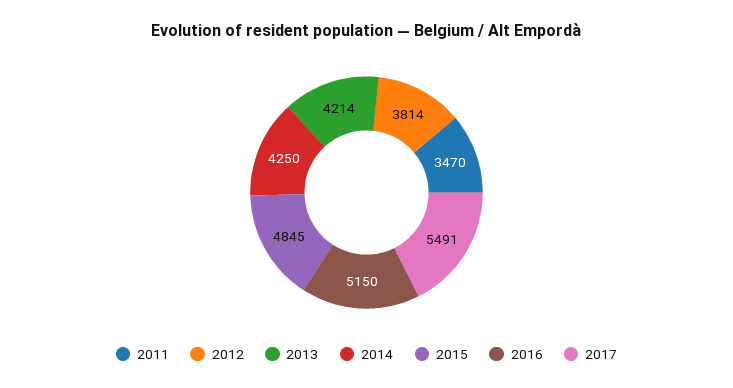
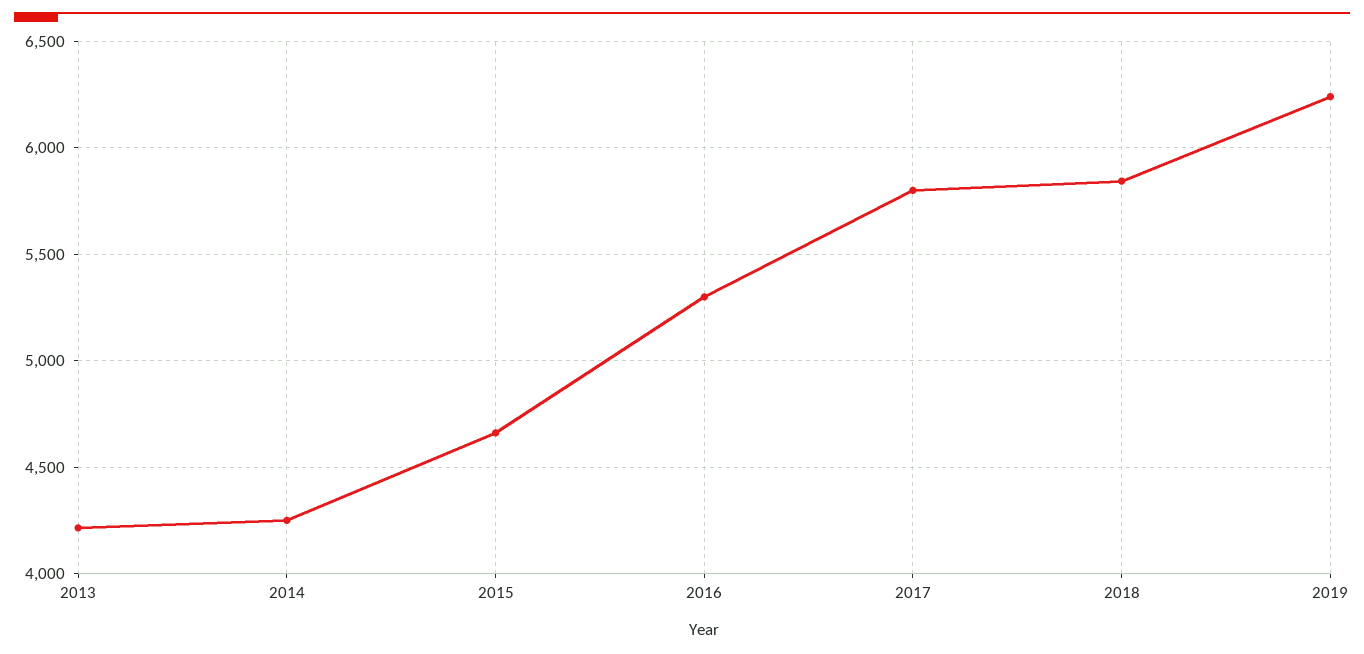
2011: 3470 -> none
2012: 3814 -> none
2015: 4845 -> 4650
2016: 5150 -> 5300
2017: 5491 -> 5800
2018: none -> 5850
2019: none -> 6250

